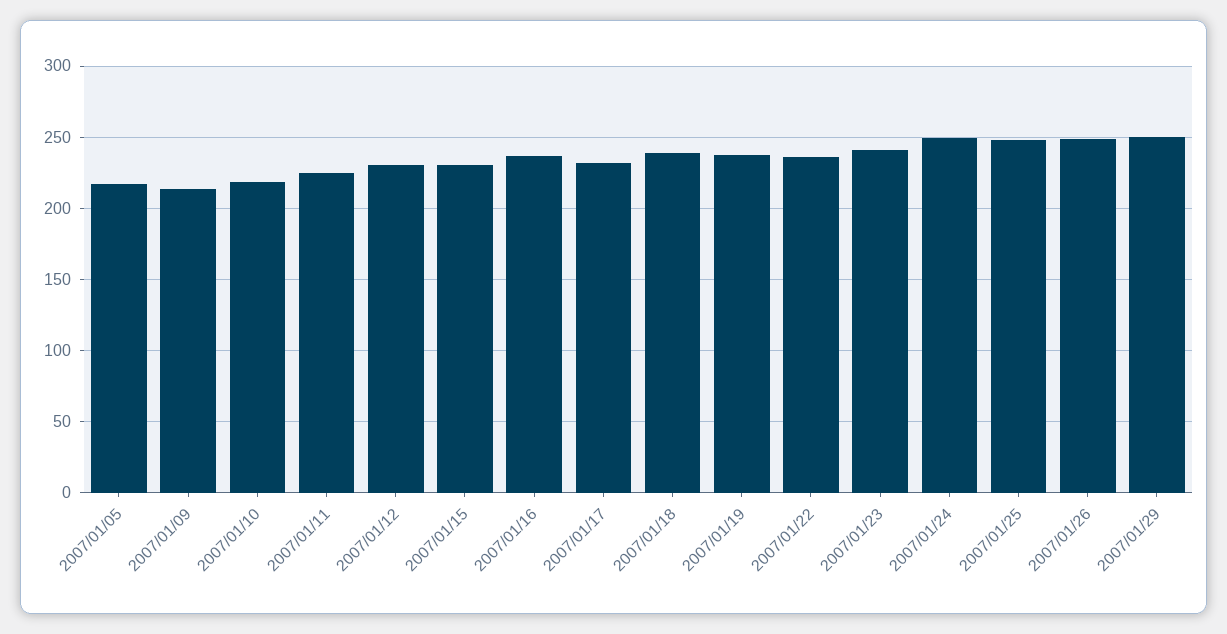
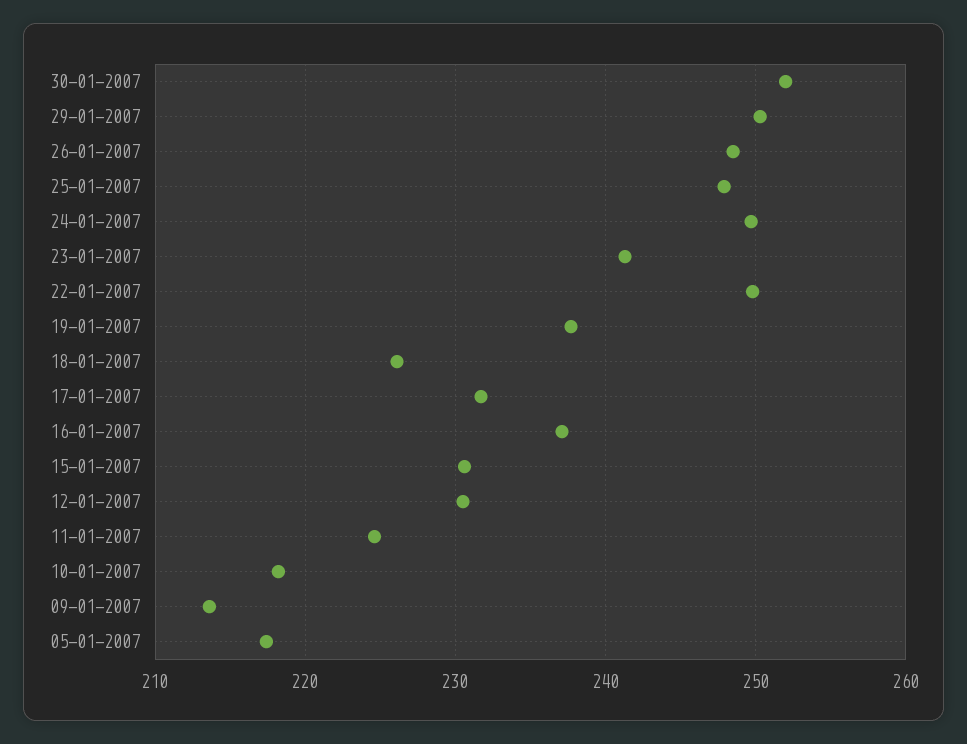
2007/01/18: 240 -> 226
2007/01/22: 235 -> 250
30-01-2007: none -> 252

